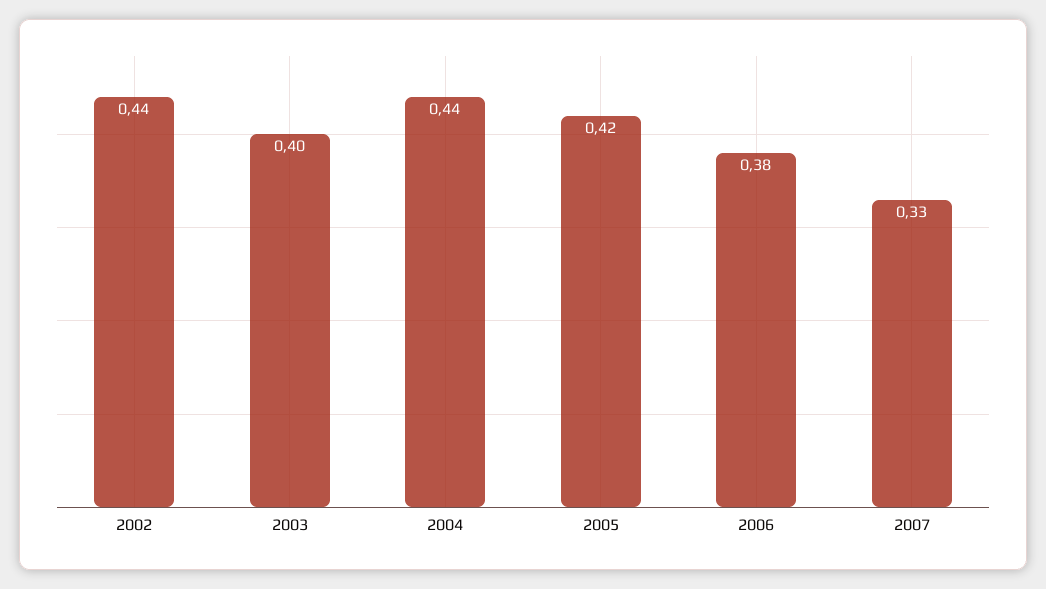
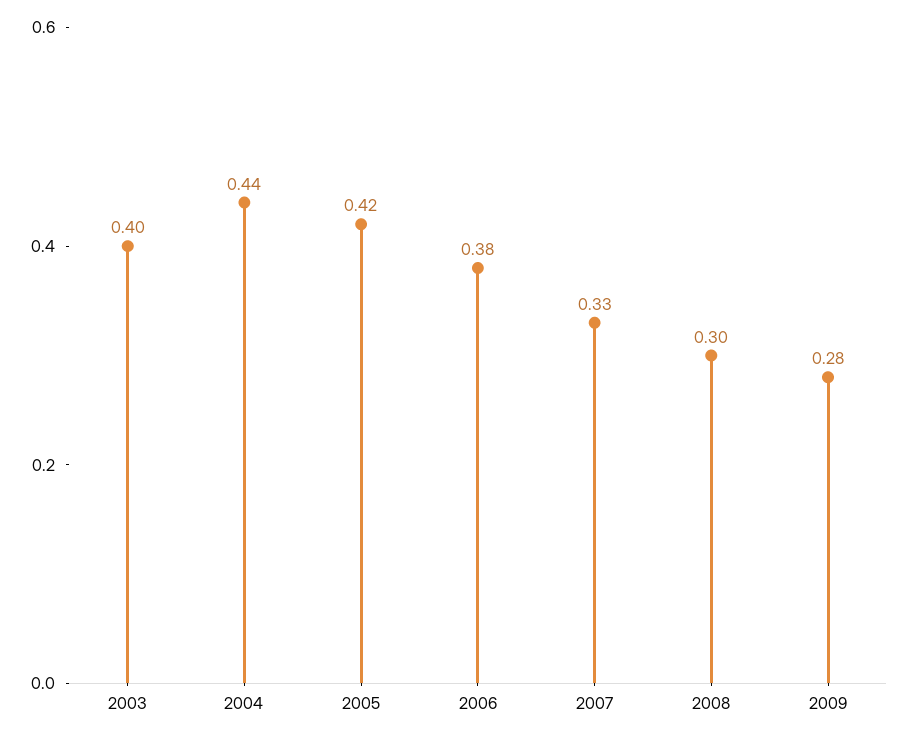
2002: 0.44 -> none
2008: none -> 0.3
2009: none -> 0.28

